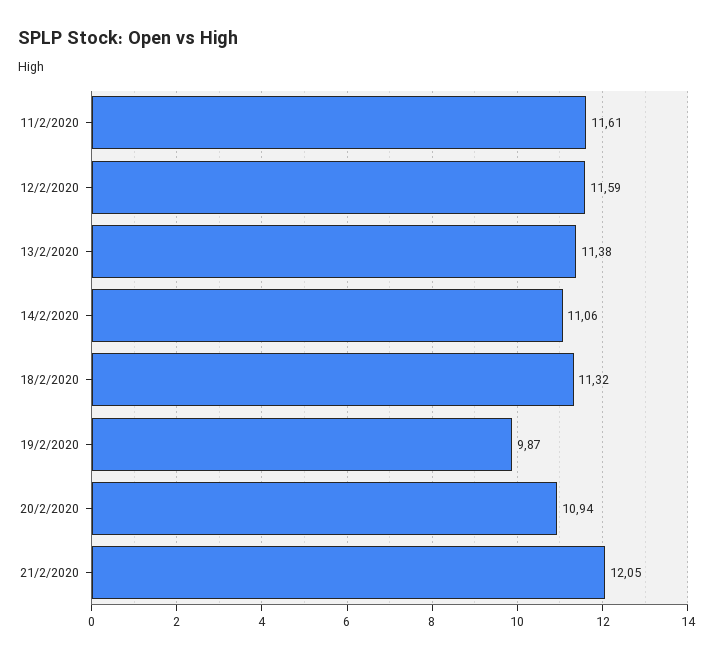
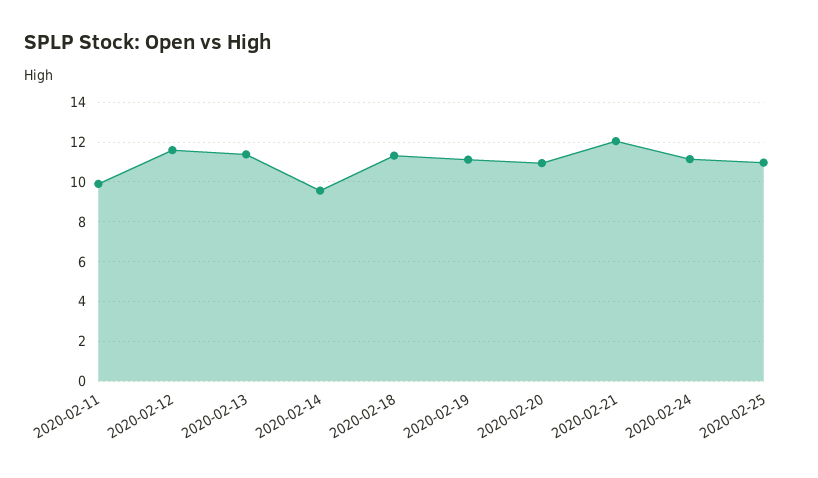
11/2/2020: 11.61 -> 10
14/2/2020: 11.06 -> 9.5
19/2/2020: 9.87 -> 11
2020-02-24: none -> 11
2020-02-25: none -> 11

